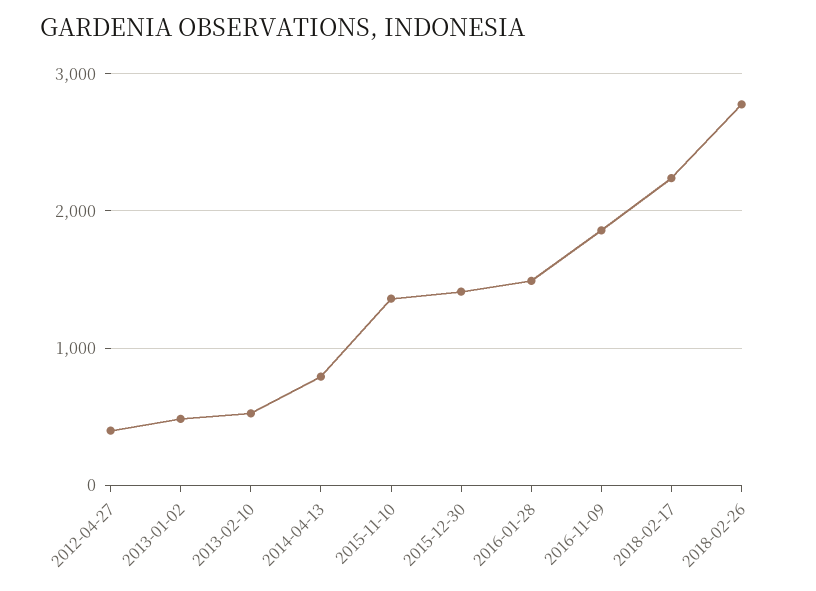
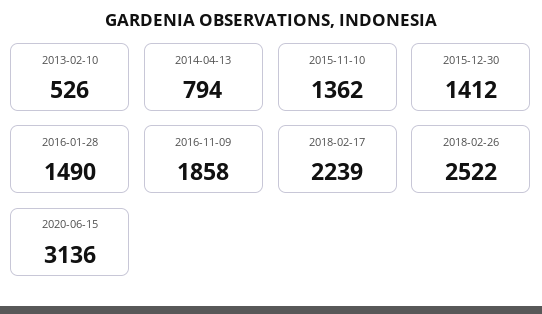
2012-04-27: 400 -> none
2013-01-02: 500 -> none
2018-02-26: 2800 -> 2522
2020-06-15: none -> 3136

